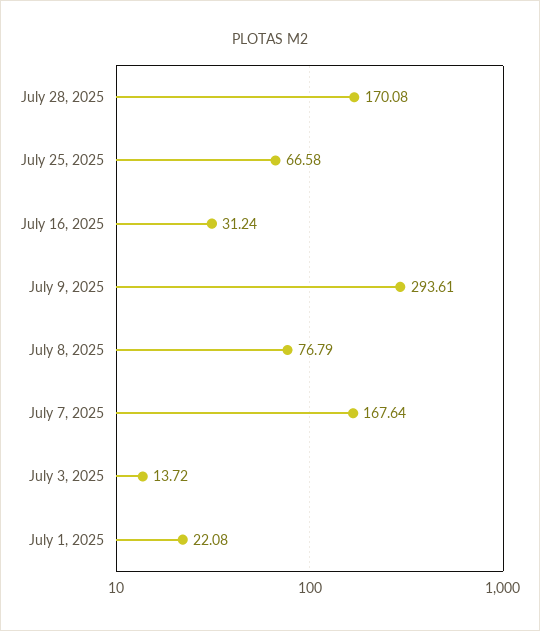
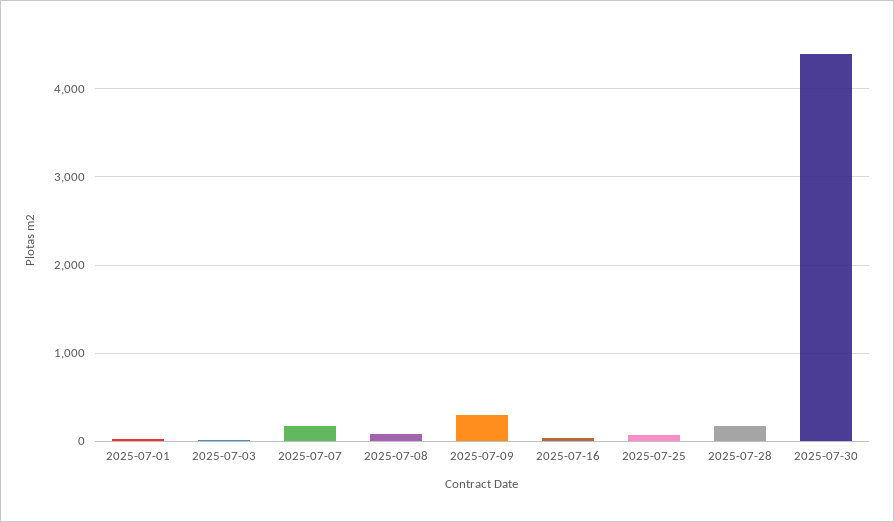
2025-07-30: none -> 4400

